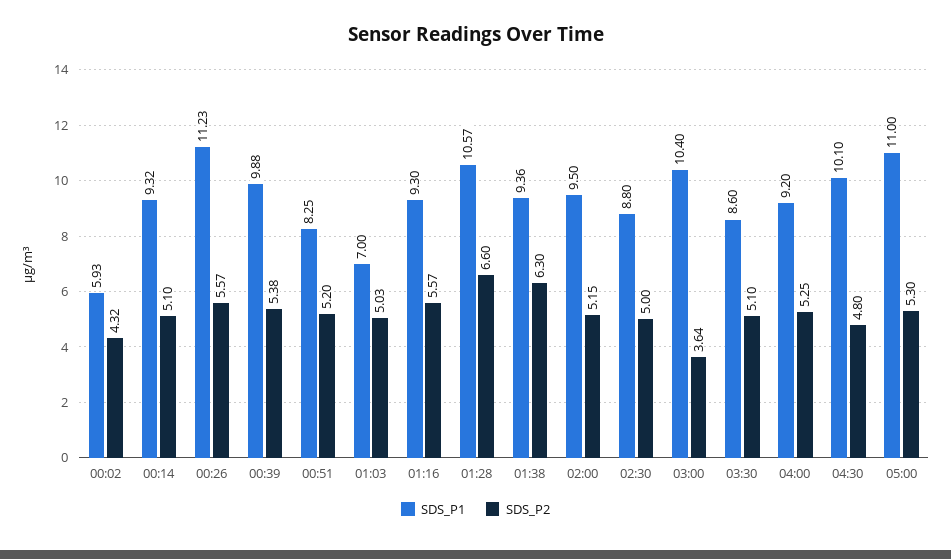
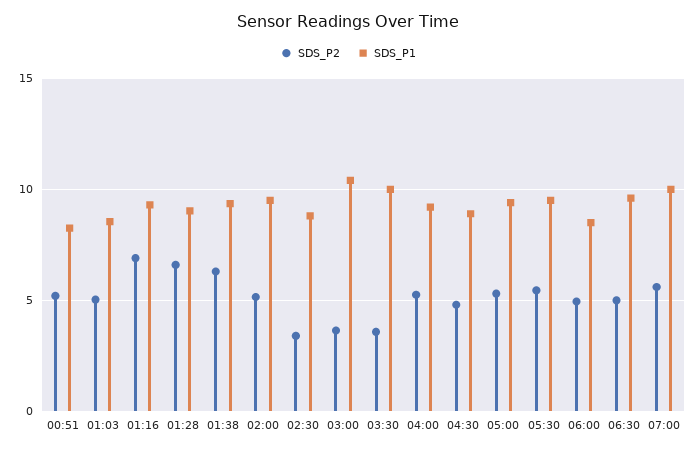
SDS_P1, 00:02: 5.93 -> none
SDS_P2, 00:02: 4.32 -> none
SDS_P1, 00:14: 9.32 -> none
SDS_P2, 00:14: 5.1 -> none
SDS_P1, 00:26: 11.23 -> none
SDS_P2, 00:26: 5.57 -> none
SDS_P1, 00:39: 9.88 -> none
SDS_P2, 00:39: 5.38 -> none
SDS_P1, 01:03: 7 -> 8.5
SDS_P2, 01:16: 5.57 -> 7
SDS_P1, 01:28: 10.57 -> 9
SDS_P2, 02:30: 5 -> 3.5
SDS_P1, 03:30: 8.6 -> 10
SDS_P2, 03:30: 5.1 -> 3.5
SDS_P1, 04:30: 10.1 -> 9
SDS_P1, 05:00: 11 -> 9.5
SDS_P2, 05:30: none -> 5.5
SDS_P1, 05:30: none -> 9.5
SDS_P2, 06:00: none -> 5
SDS_P1, 06:00: none -> 8.5
SDS_P2, 06:30: none -> 5
SDS_P1, 06:30: none -> 9.5
SDS_P2, 07:00: none -> 5.5
SDS_P1, 07:00: none -> 10

